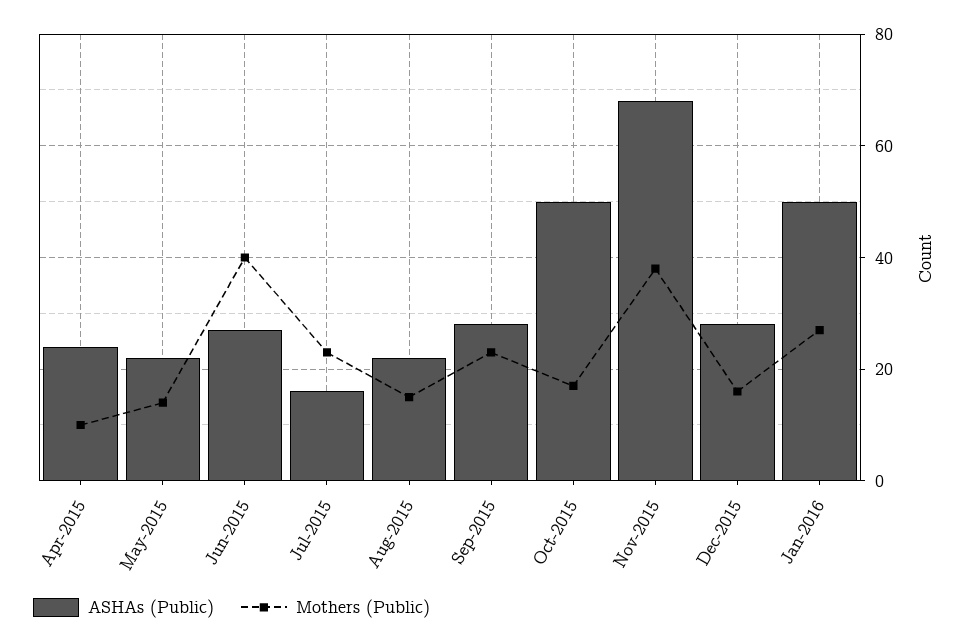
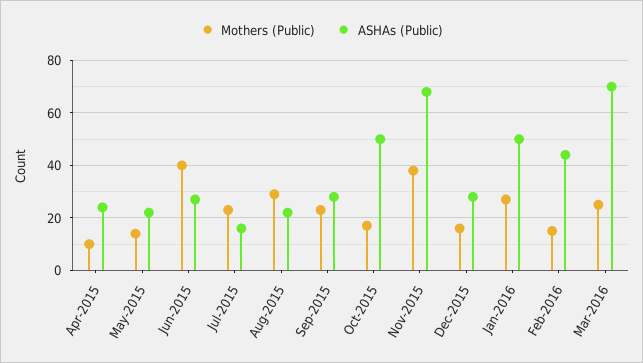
Mothers (Public), Aug-2015: 15 -> 30
Mothers (Public), Feb-2016: none -> 15
ASHAs (Public), Feb-2016: none -> 45
Mothers (Public), Mar-2016: none -> 25
ASHAs (Public), Mar-2016: none -> 70

